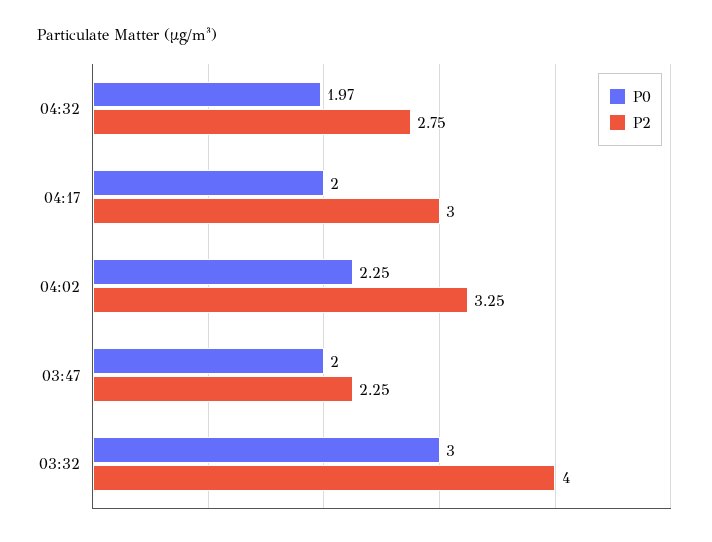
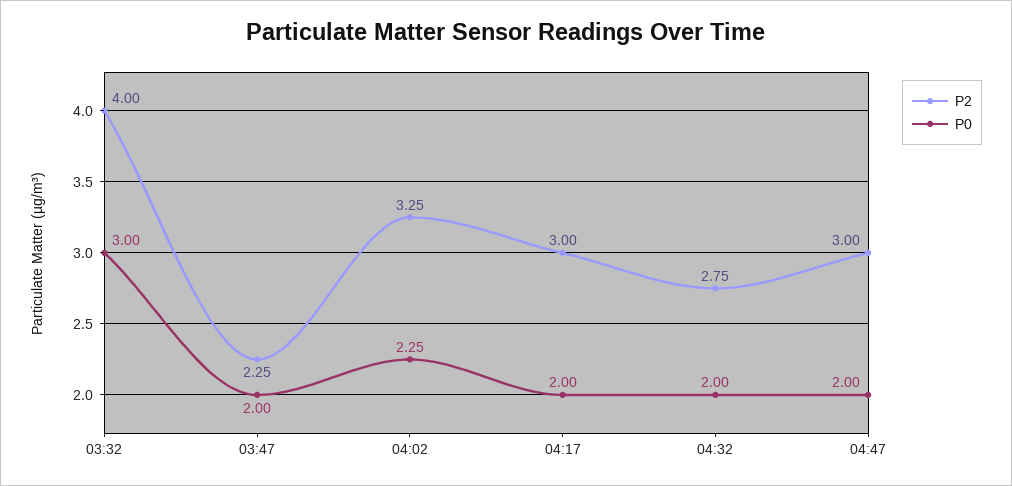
P0, 04:32: 1.97 -> 2
P2, 04:47: none -> 3
P0, 04:47: none -> 2

